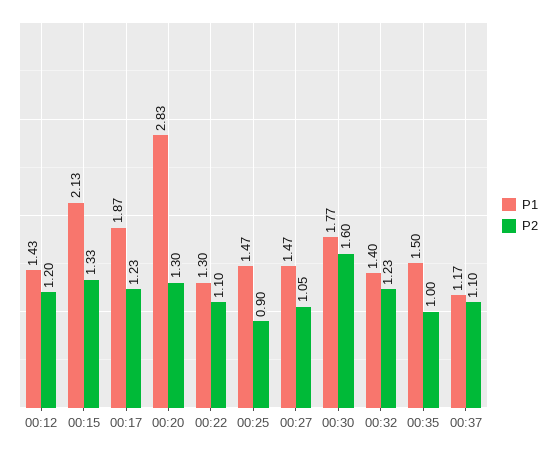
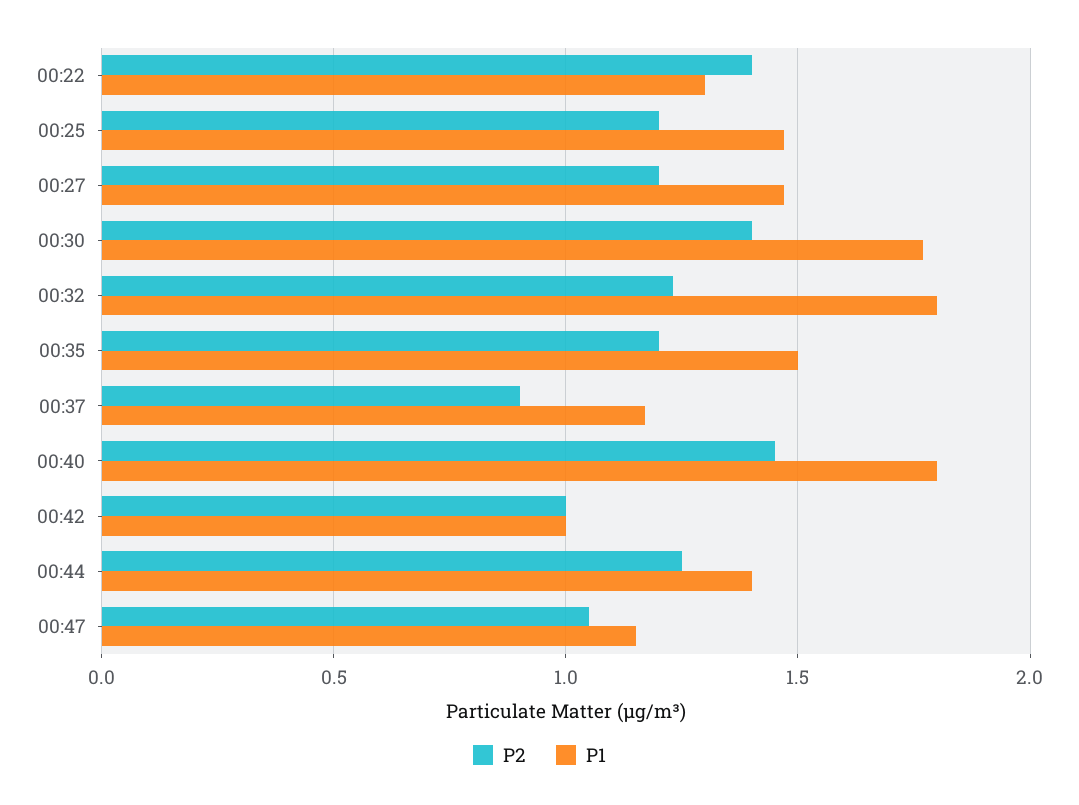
P1, 00:12: 1.43 -> none
P2, 00:12: 1.2 -> none
P1, 00:15: 2.13 -> none
P2, 00:15: 1.33 -> none
P1, 00:17: 1.87 -> none
P2, 00:17: 1.23 -> none
P1, 00:20: 2.83 -> none
P2, 00:20: 1.3 -> none
P2, 00:22: 1.1 -> 1.4
P2, 00:25: 0.9 -> 1.2
P2, 00:27: 1.05 -> 1.2
P2, 00:30: 1.6 -> 1.4
P1, 00:32: 1.4 -> 1.8
P2, 00:35: 1 -> 1.2
P2, 00:37: 1.1 -> 0.9
P2, 00:40: none -> 1.45
P1, 00:40: none -> 1.8
P2, 00:42: none -> 1
P1, 00:42: none -> 1
P2, 00:44: none -> 1.25
P1, 00:44: none -> 1.4
P2, 00:47: none -> 1.05
P1, 00:47: none -> 1.15

